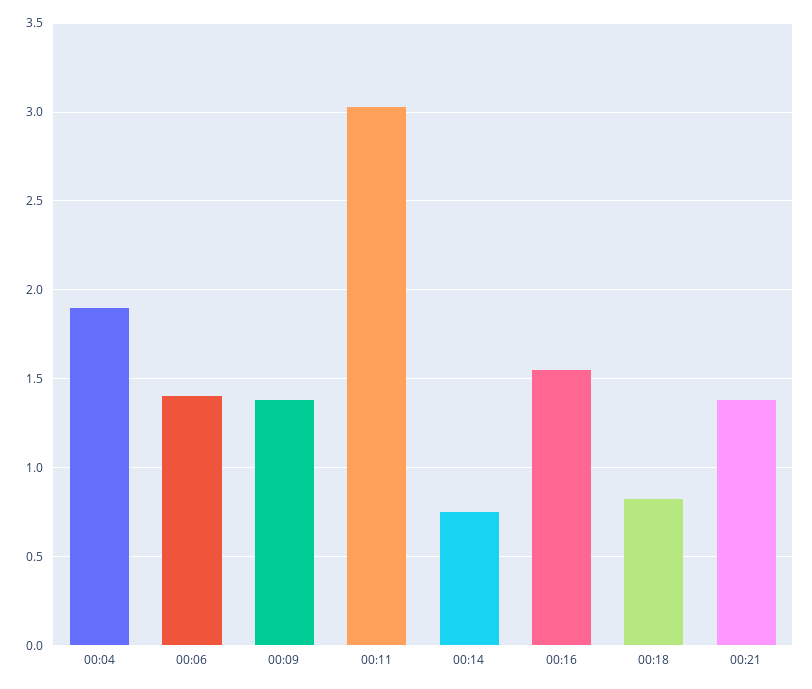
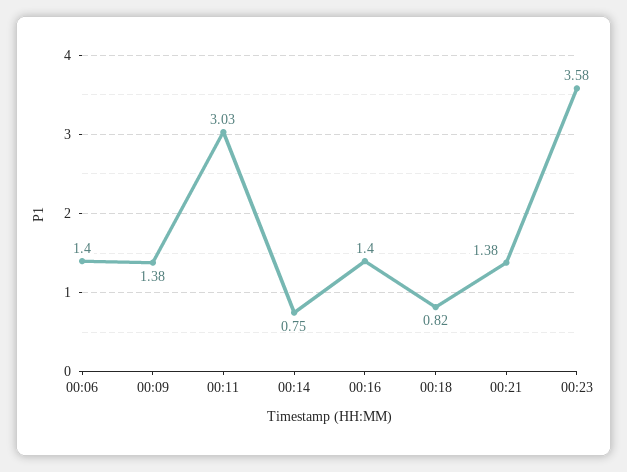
00:04: 1.9 -> none
00:16: 1.55 -> 1.4
00:23: none -> 3.58

